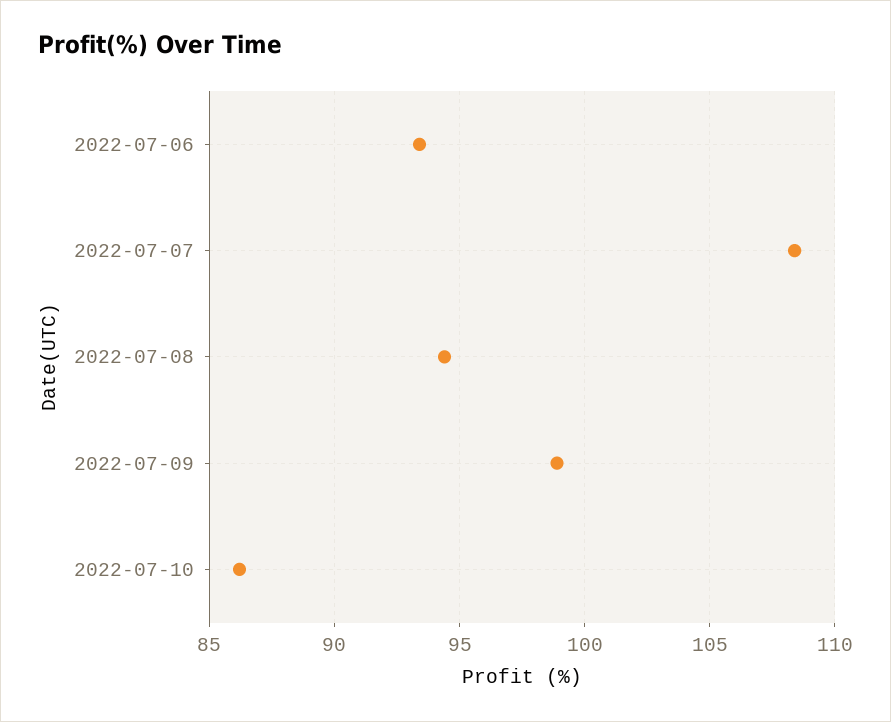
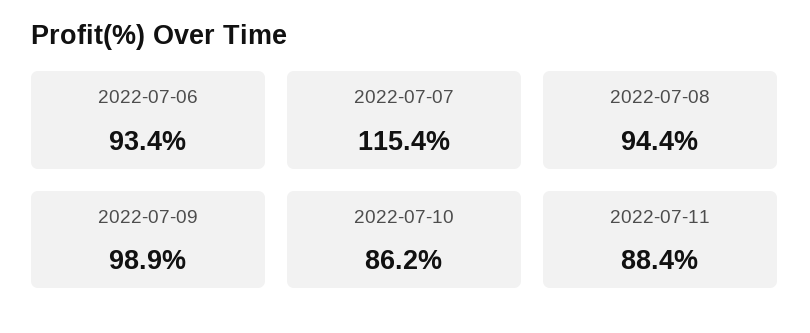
2022-07-07: 108.5 -> 115.4
2022-07-11: none -> 88.4

